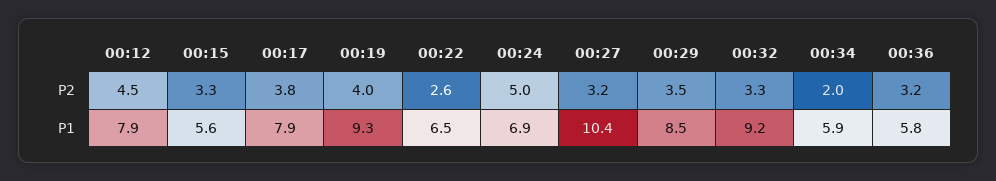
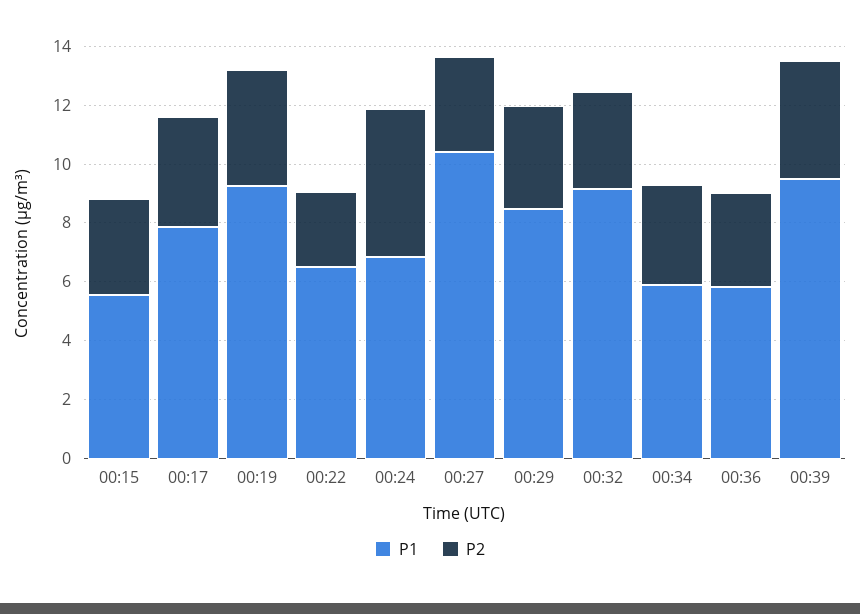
P2, 00:12: 4.5 -> none
P2, 00:34: 2 -> 3.5
P1, 00:12: 7.9 -> none
P1, 00:39: none -> 9.5
P2, 00:39: none -> 4

